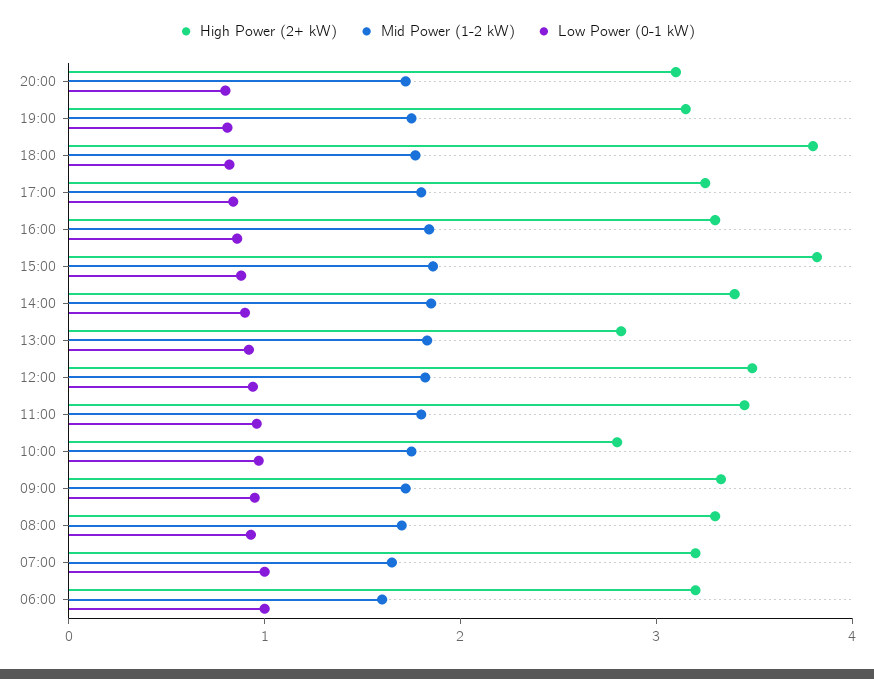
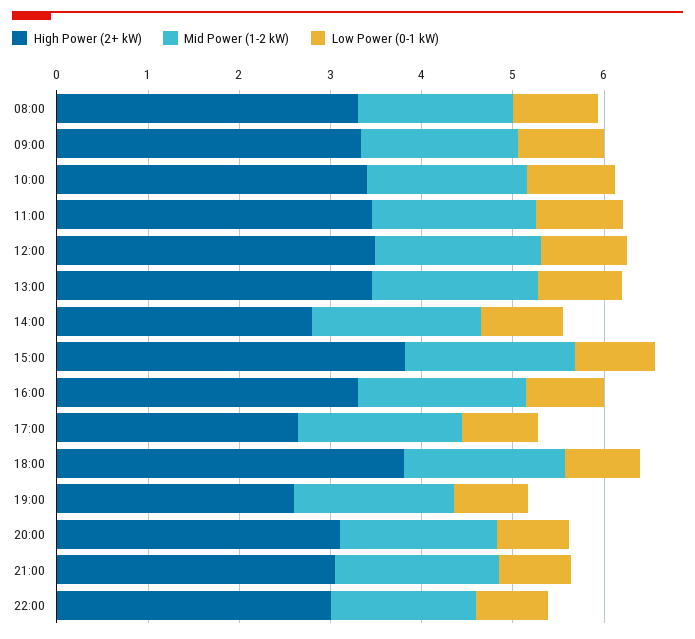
High Power (2+ kW), 19:00: 3.2 -> 2.6
High Power (2+ kW), 17:00: 3.2 -> 2.6
High Power (2+ kW), 14:00: 3.4 -> 2.8
High Power (2+ kW), 13:00: 2.8 -> 3.4
High Power (2+ kW), 10:00: 2.8 -> 3.4
High Power (2+ kW), 07:00: 3.2 -> none
Mid Power (1-2 kW), 07:00: 1.6 -> none
Low Power (0-1 kW), 07:00: 1 -> none
High Power (2+ kW), 06:00: 3.2 -> none
Mid Power (1-2 kW), 06:00: 1.6 -> none
Low Power (0-1 kW), 06:00: 1 -> none
High Power (2+ kW), 21:00: none -> 3
Mid Power (1-2 kW), 21:00: none -> 1.8
Low Power (0-1 kW), 21:00: none -> 0.8
High Power (2+ kW), 22:00: none -> 3
Mid Power (1-2 kW), 22:00: none -> 1.6
Low Power (0-1 kW), 22:00: none -> 0.8

